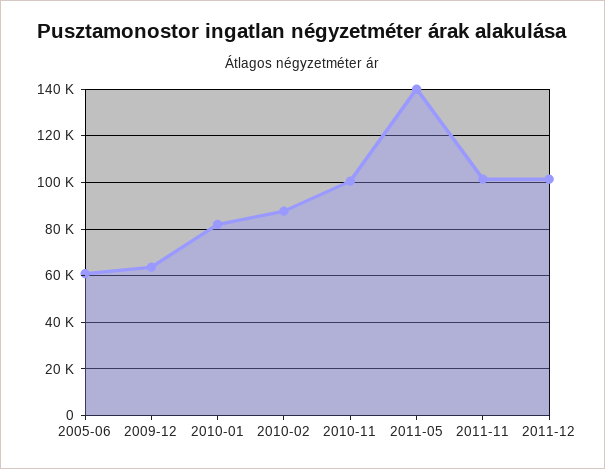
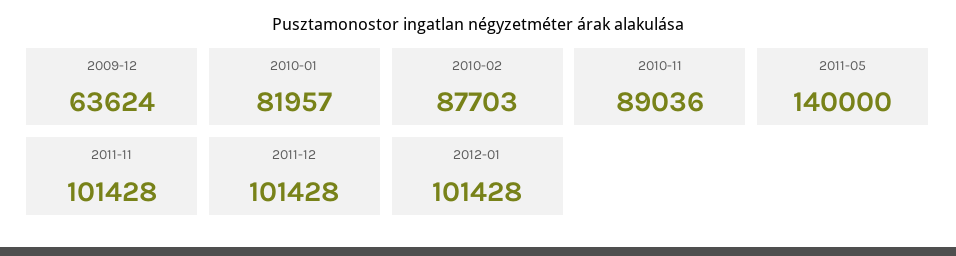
2005-06: 60000 -> none
2010-11: 100000 -> 89036
2012-01: none -> 101428

